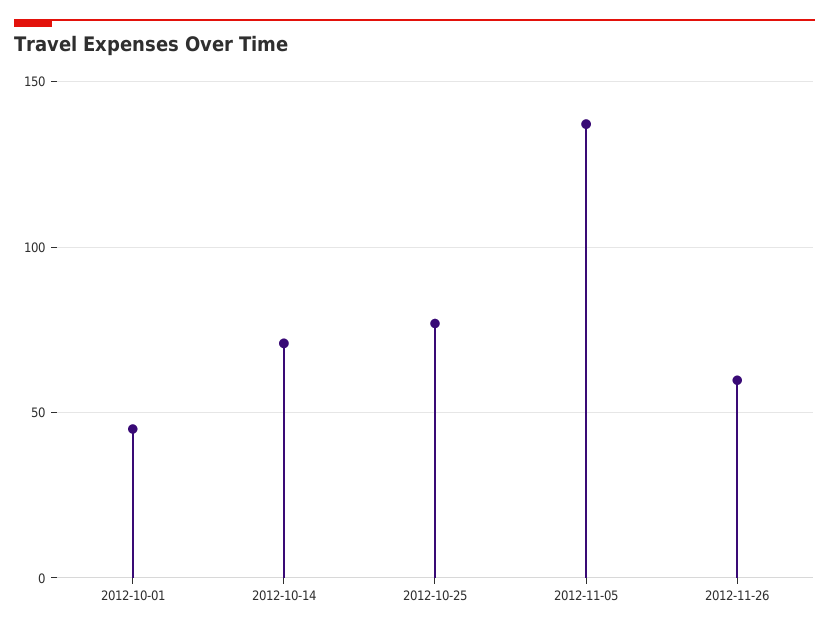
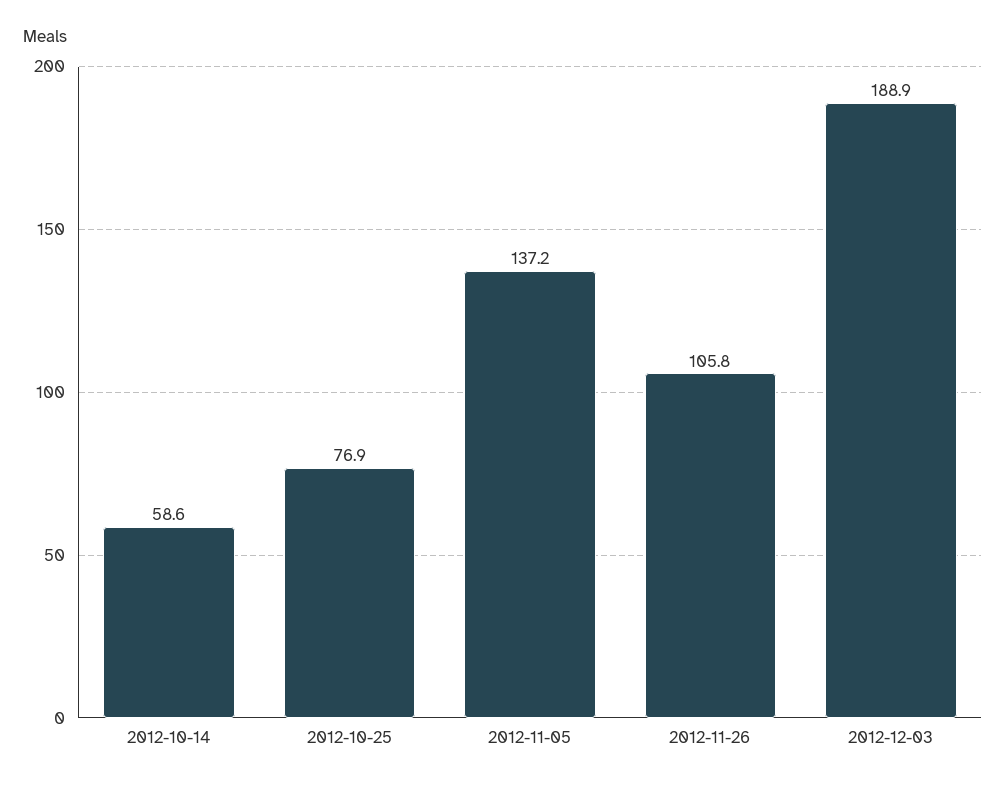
2012-10-01: 45 -> none
2012-10-14: 70 -> 58.6
2012-11-26: 60 -> 105.8
2012-12-03: none -> 188.9

